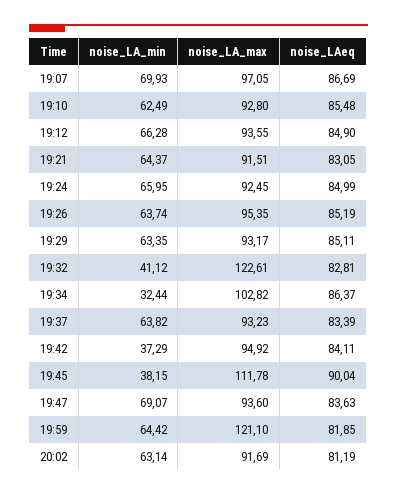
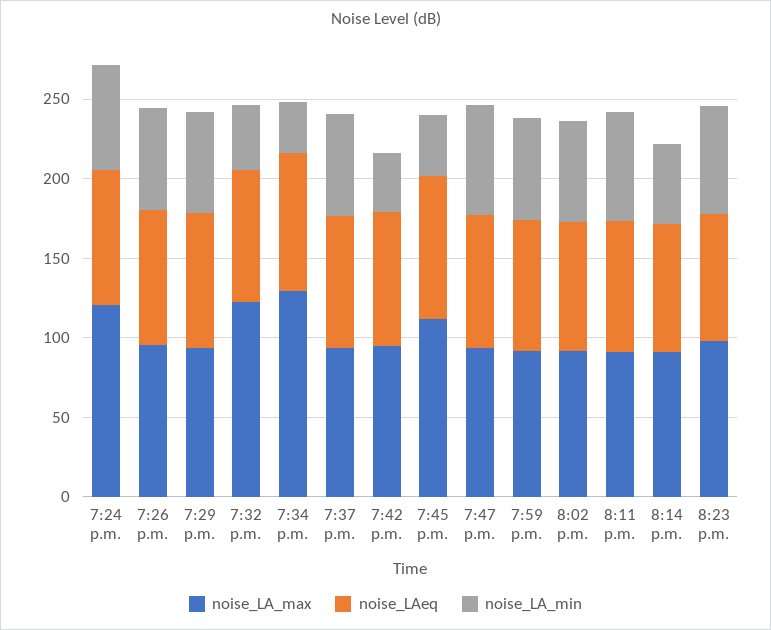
noise_LA_min, 19:07: 69.93 -> none
noise_LA_max, 19:07: 97.05 -> none
noise_LAeq, 19:07: 86.69 -> none
noise_LA_min, 19:10: 62.49 -> none
noise_LA_max, 19:10: 92.8 -> none
noise_LAeq, 19:10: 85.48 -> none
noise_LA_min, 19:12: 66.28 -> none
noise_LA_max, 19:12: 93.55 -> none
noise_LAeq, 19:12: 84.9 -> none
noise_LA_min, 19:21: 64.37 -> none
noise_LA_max, 19:21: 91.51 -> none
noise_LAeq, 19:21: 83.05 -> none
noise_LA_max, 19:24: 92.45 -> 120
noise_LA_max, 19:34: 102.82 -> 130
noise_LA_max, 19:59: 121.1 -> 90
noise_LA_max, 8:11 p.m.: none -> 90
noise_LAeq, 8:11 p.m.: none -> 80
noise_LA_min, 8:11 p.m.: none -> 70
noise_LA_max, 8:14 p.m.: none -> 90
noise_LAeq, 8:14 p.m.: none -> 80
noise_LA_min, 8:14 p.m.: none -> 50
noise_LA_max, 8:23 p.m.: none -> 100
noise_LAeq, 8:23 p.m.: none -> 80
noise_LA_min, 8:23 p.m.: none -> 70

